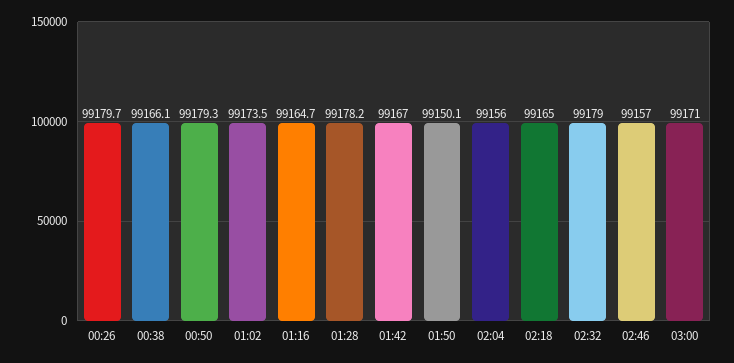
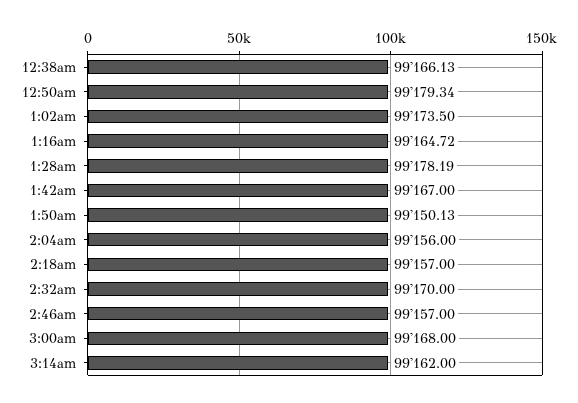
00:26: 99179.7 -> none
02:18: 99165 -> 99157
02:32: 99179 -> 99170
03:00: 99171 -> 99168
3:14am: none -> 99162

